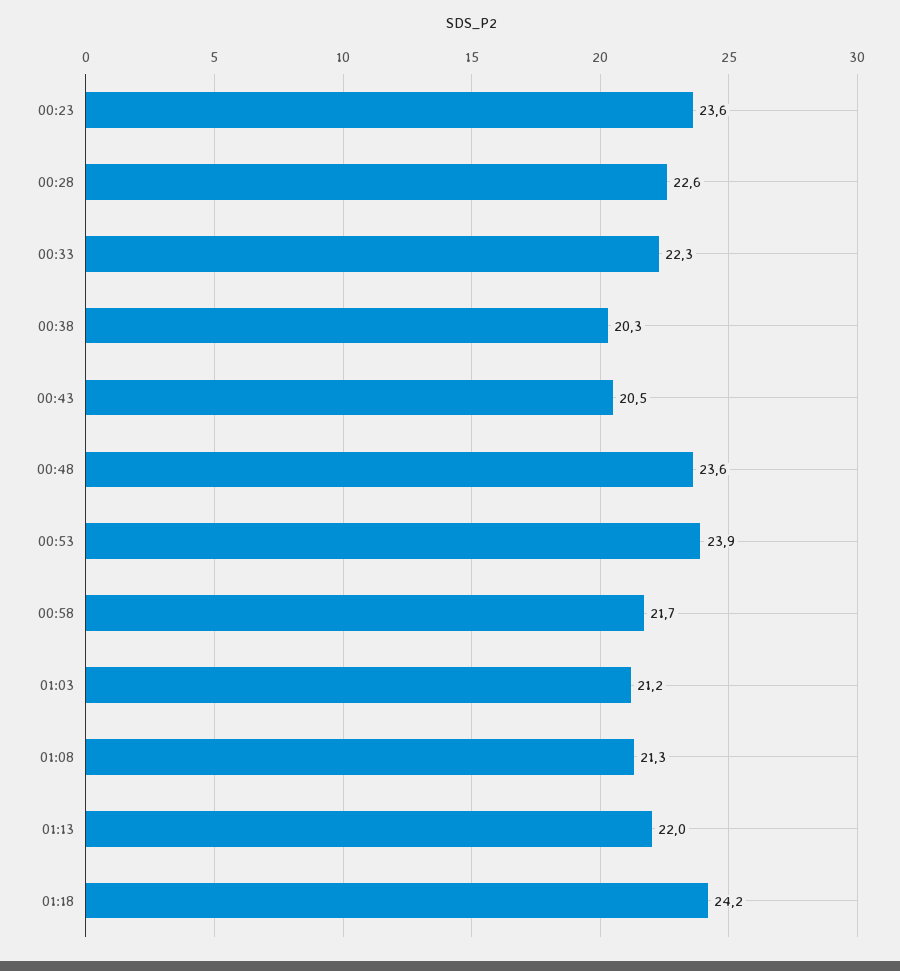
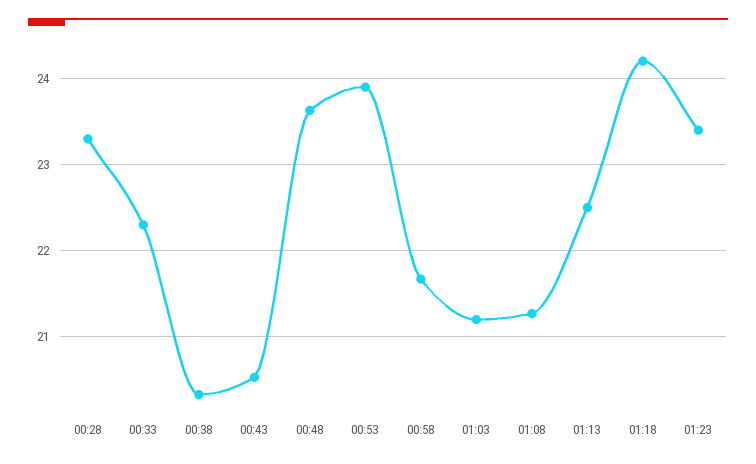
00:23: 23.6 -> none
00:28: 22.6 -> 23.3
01:13: 22 -> 22.5
01:23: none -> 23.4

